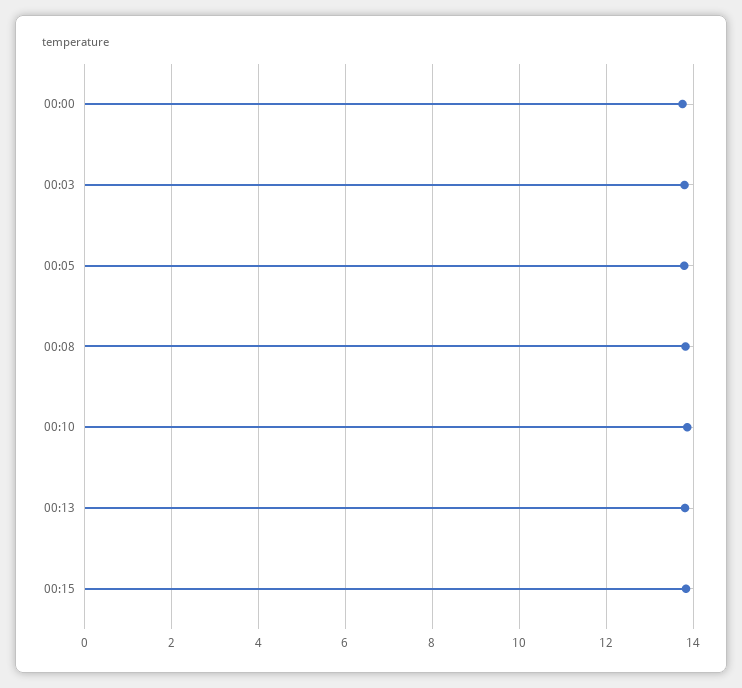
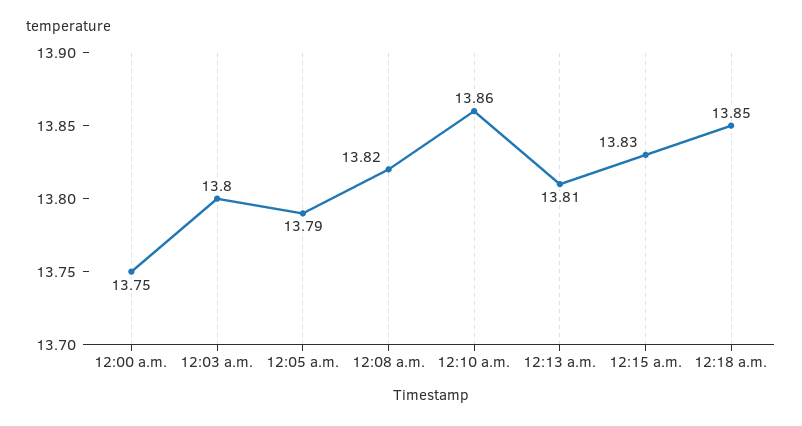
12:18 a.m.: none -> 13.85

